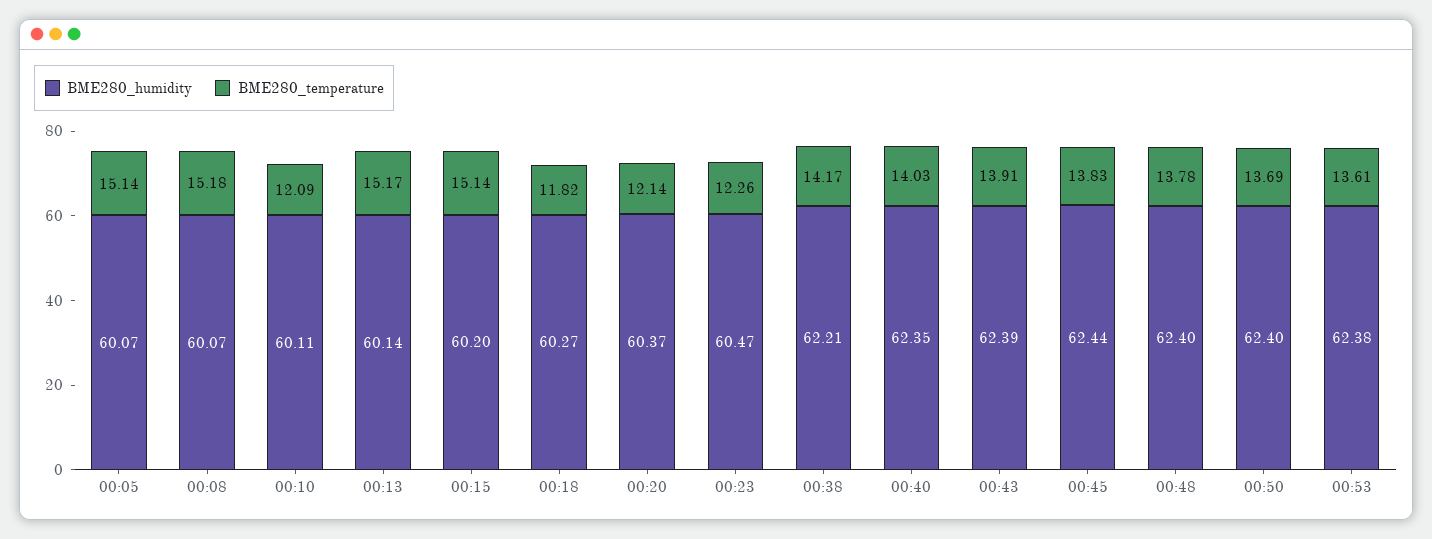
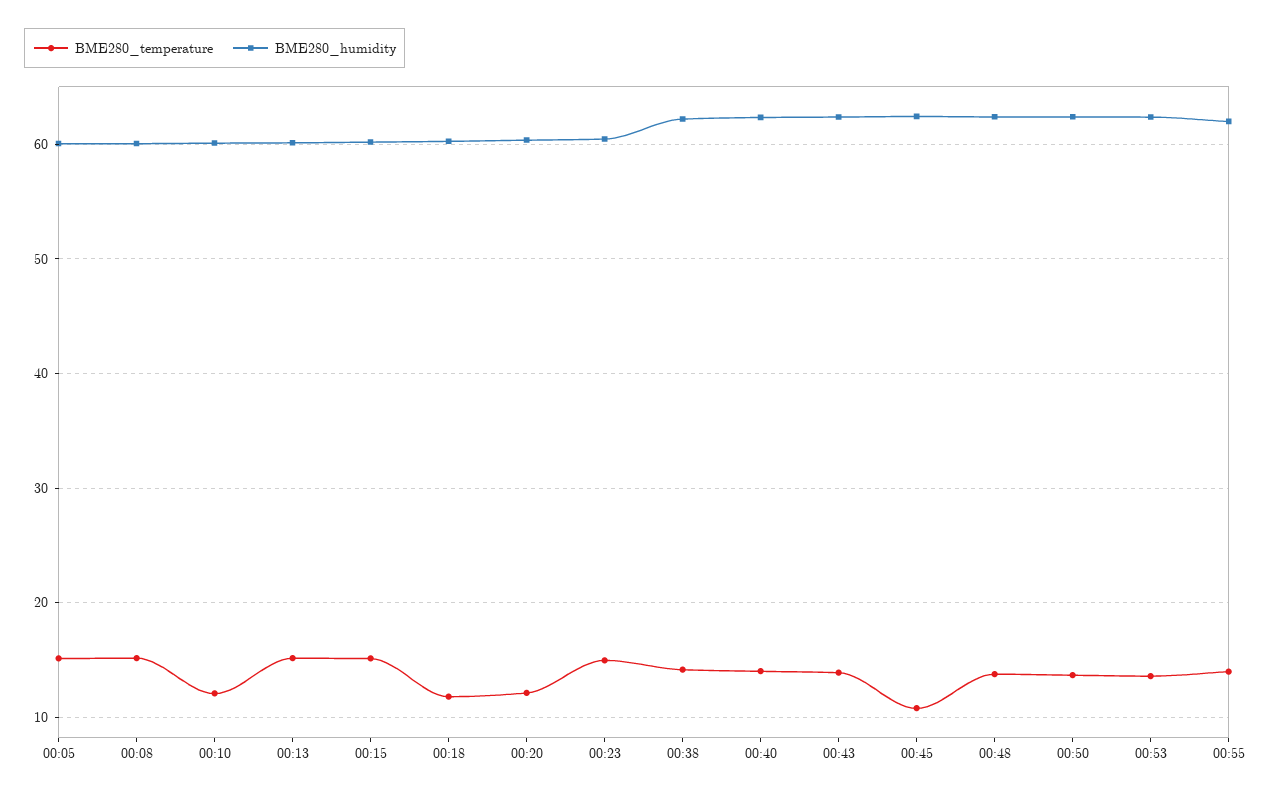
BME280_temperature, 00:23: 12.26 -> 15
BME280_temperature, 00:45: 13.83 -> 11
BME280_temperature, 00:55: none -> 14
BME280_humidity, 00:55: none -> 62

